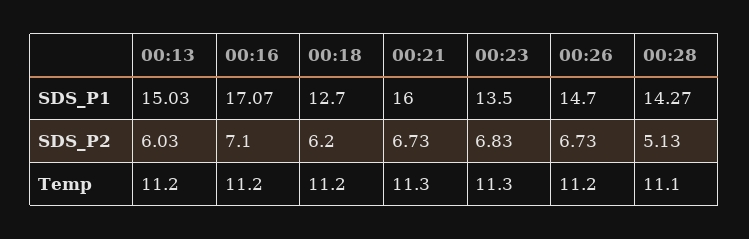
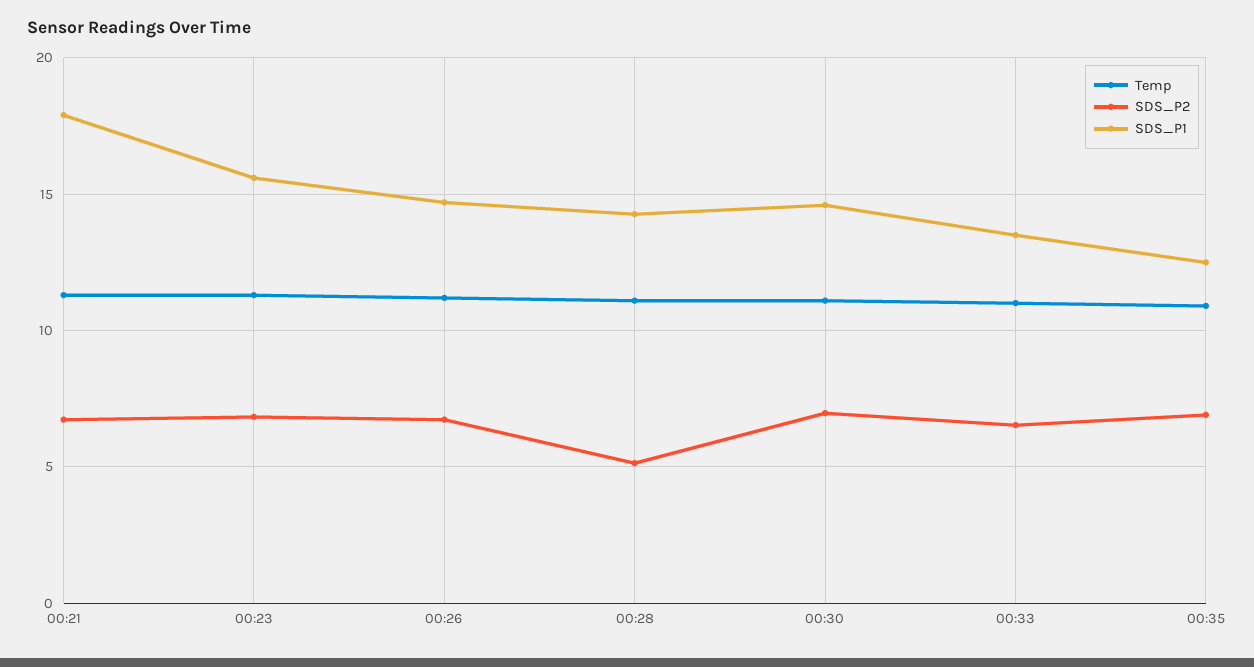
SDS_P1, 00:13: 15.03 -> none
SDS_P1, 00:16: 17.07 -> none
SDS_P1, 00:18: 12.7 -> none
SDS_P1, 00:21: 16 -> 18
SDS_P1, 00:23: 13.5 -> 15.5
SDS_P2, 00:13: 6.03 -> none
SDS_P2, 00:16: 7.1 -> none
SDS_P2, 00:18: 6.2 -> none
Temp, 00:13: 11.2 -> none
Temp, 00:16: 11.2 -> none
Temp, 00:18: 11.2 -> none
Temp, 00:30: none -> 11
SDS_P2, 00:30: none -> 7
SDS_P1, 00:30: none -> 14.5
Temp, 00:33: none -> 11
SDS_P2, 00:33: none -> 6.5
SDS_P1, 00:33: none -> 13.5
Temp, 00:35: none -> 11
SDS_P2, 00:35: none -> 7
SDS_P1, 00:35: none -> 12.5

